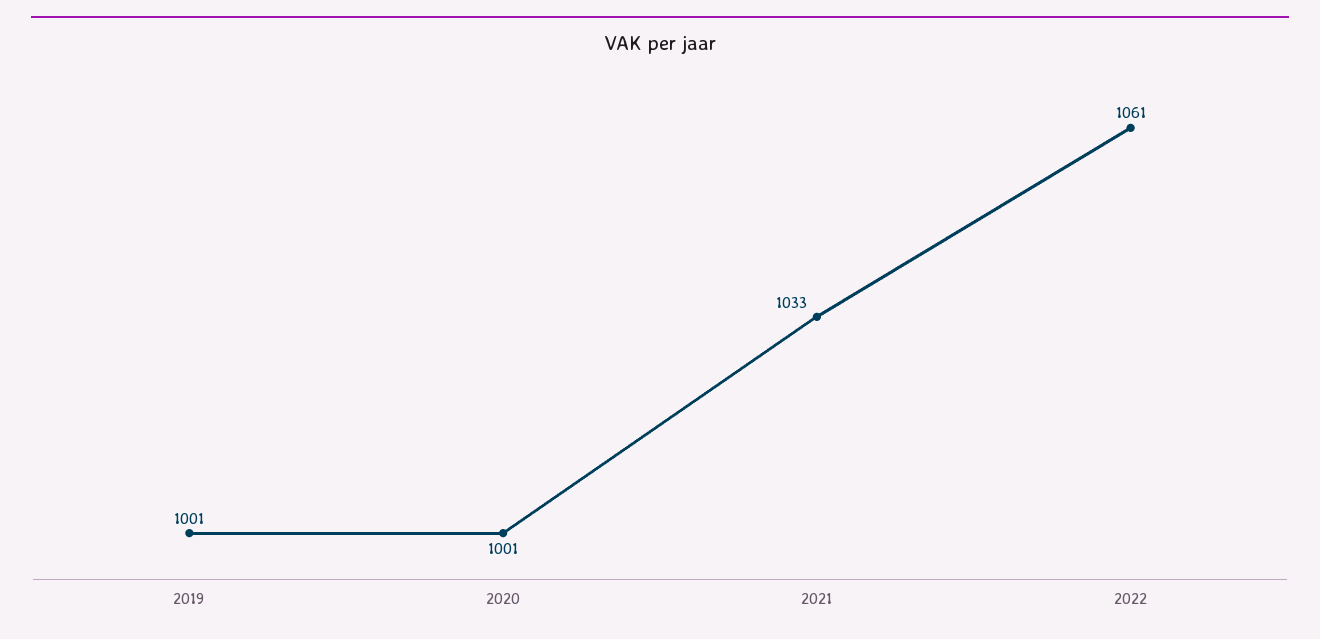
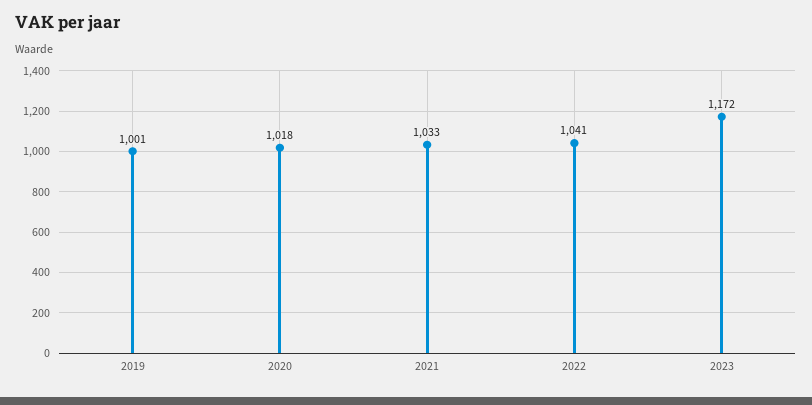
2020: 1001 -> 1018
2022: 1061 -> 1041
2023: none -> 1172

